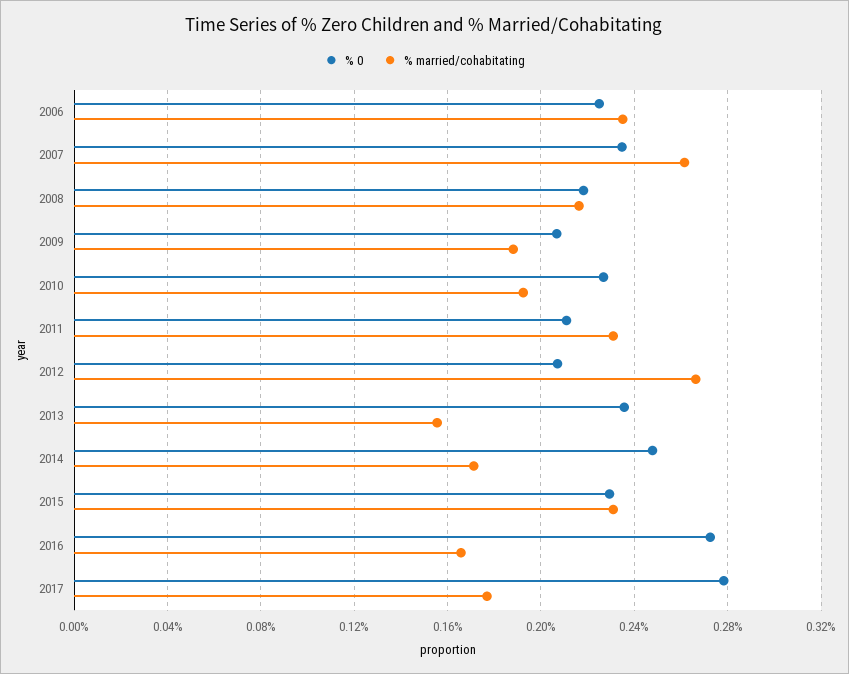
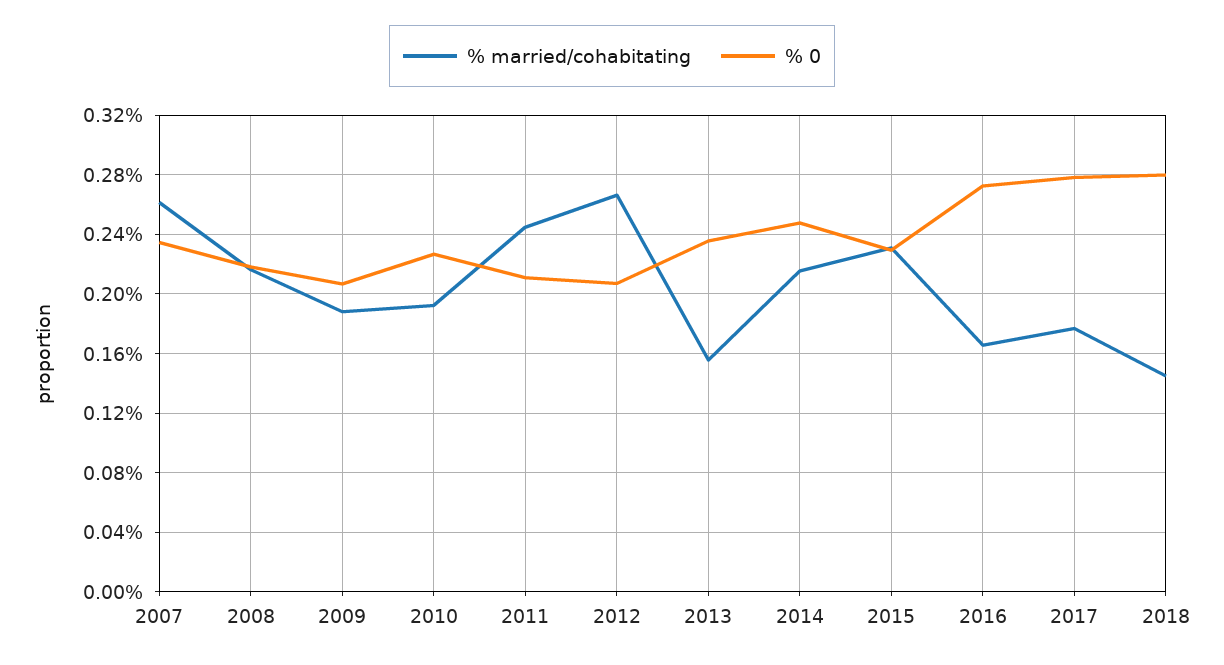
% 0, 2006: 0.225 -> none
% married/cohabitating, 2006: 0.235 -> none
% married/cohabitating, 2011: 0.23 -> 0.245
% married/cohabitating, 2014: 0.17 -> 0.215
% married/cohabitating, 2018: none -> 0.145
% 0, 2018: none -> 0.28

